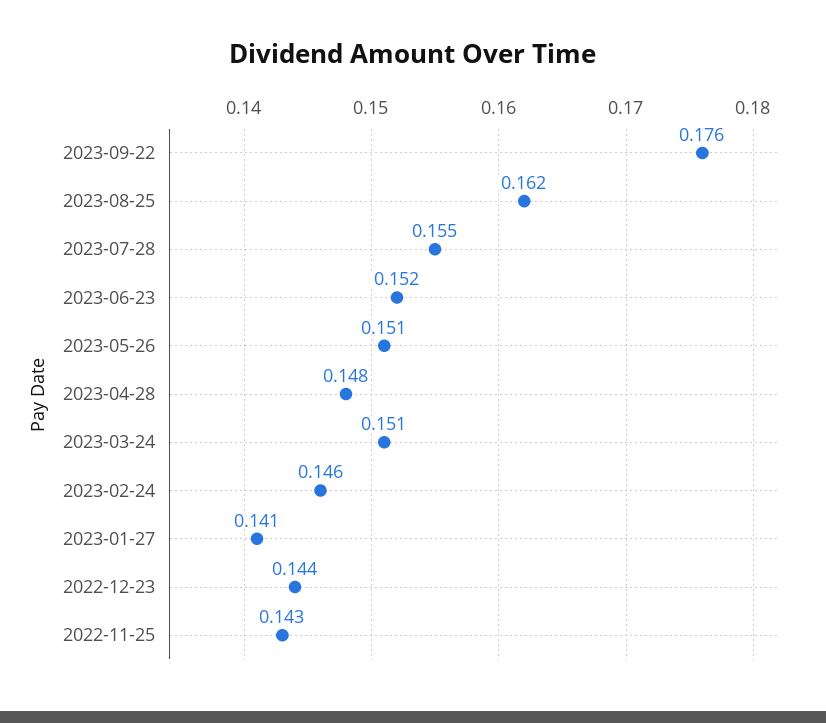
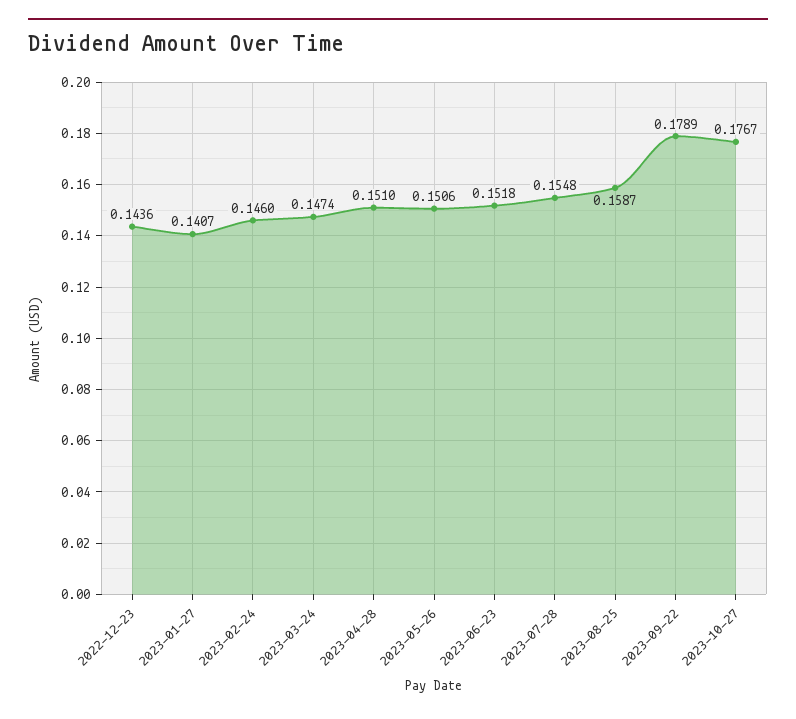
2023-09-22: 0.176 -> 0.1789
2023-08-25: 0.162 -> 0.1587
2023-04-28: 0.148 -> 0.151
2023-03-24: 0.151 -> 0.1474
2022-11-25: 0.143 -> none
2023-10-27: none -> 0.1767

